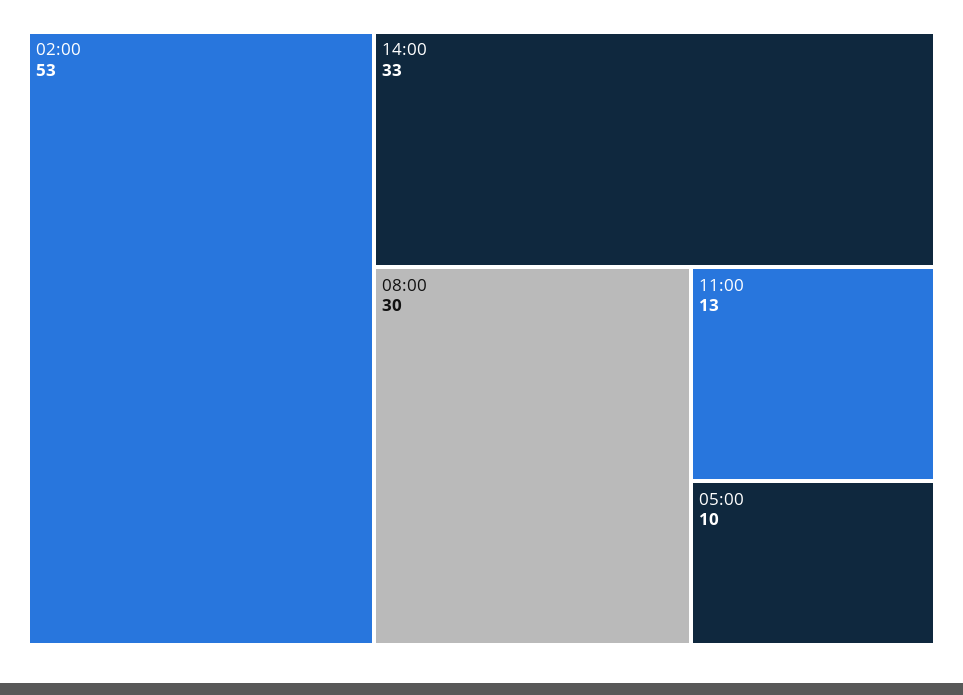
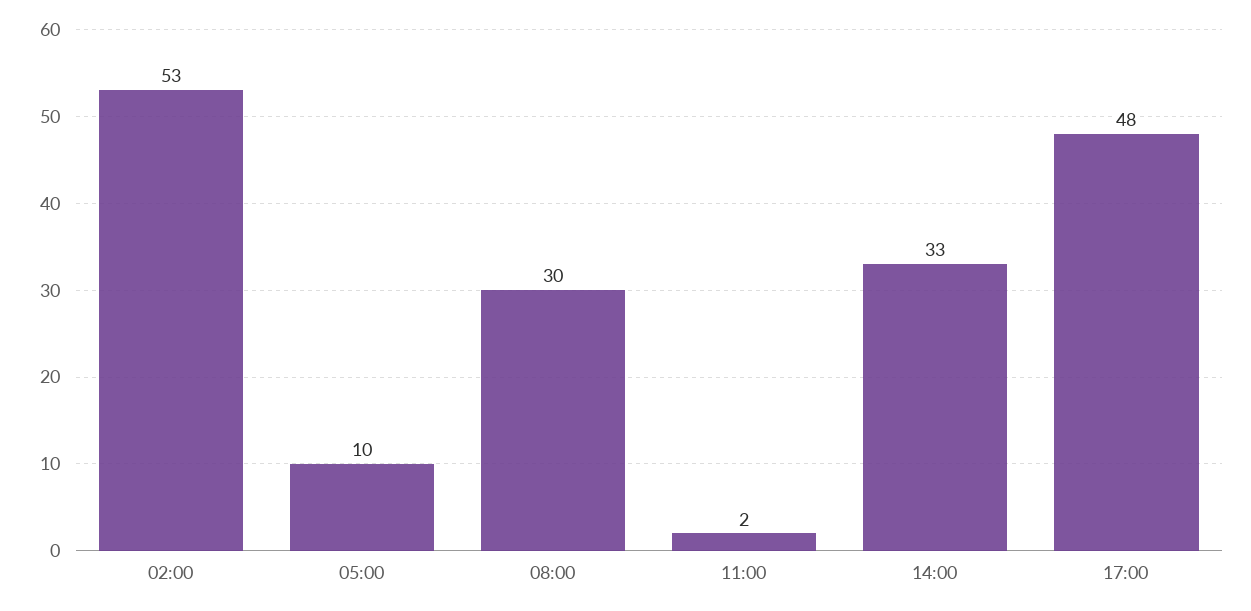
11:00: 13 -> 2
17:00: none -> 48

